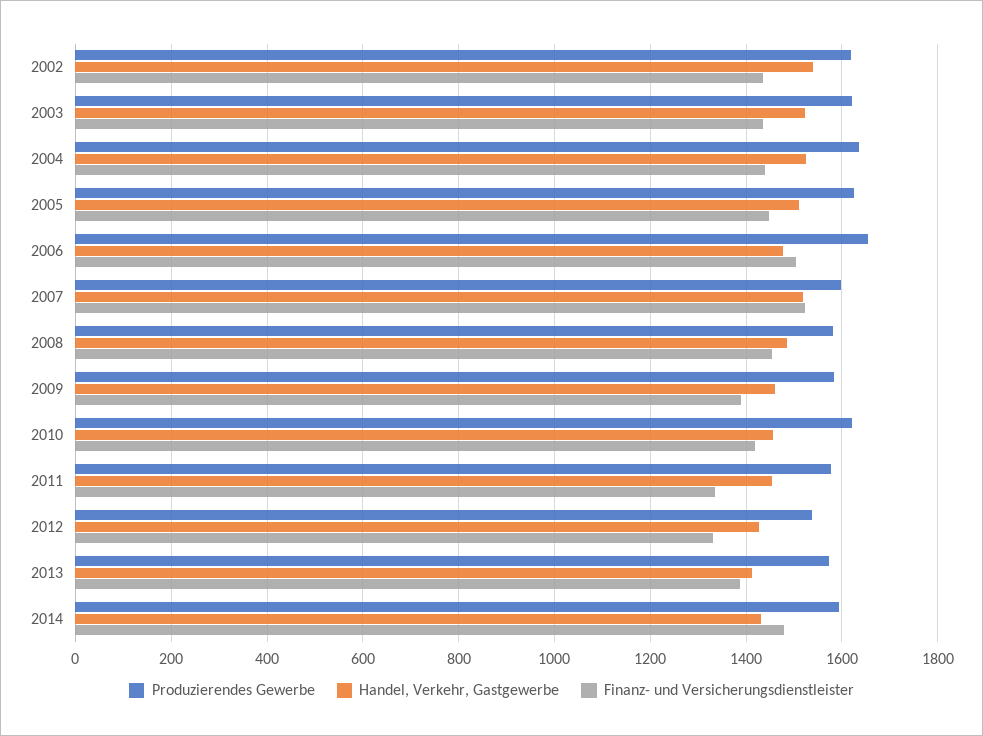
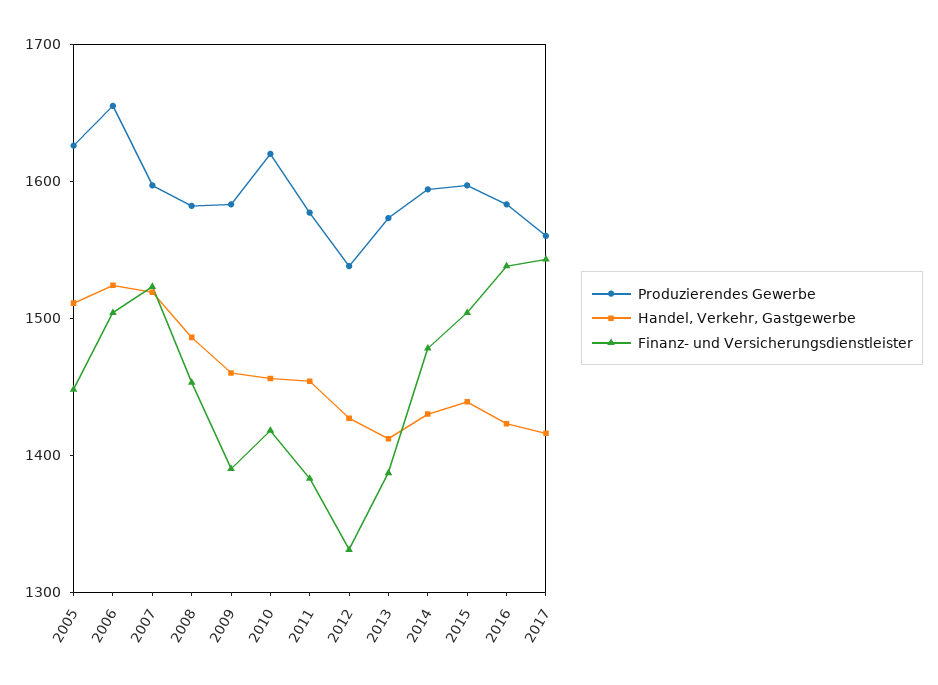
Produzierendes Gewerbe, 2002: 1620 -> none
Handel, Verkehr, Gastgewerbe, 2002: 1540 -> none
Finanz- und Versicherungsdienstleister, 2002: 1440 -> none
Produzierendes Gewerbe, 2003: 1620 -> none
Handel, Verkehr, Gastgewerbe, 2003: 1520 -> none
Finanz- und Versicherungsdienstleister, 2003: 1440 -> none
Produzierendes Gewerbe, 2004: 1640 -> none
Handel, Verkehr, Gastgewerbe, 2004: 1520 -> none
Finanz- und Versicherungsdienstleister, 2004: 1440 -> none
Handel, Verkehr, Gastgewerbe, 2006: 1480 -> 1520
Finanz- und Versicherungsdienstleister, 2011: 1340 -> 1380
Produzierendes Gewerbe, 2015: none -> 1600
Handel, Verkehr, Gastgewerbe, 2015: none -> 1440
Finanz- und Versicherungsdienstleister, 2015: none -> 1500
Produzierendes Gewerbe, 2016: none -> 1580
Handel, Verkehr, Gastgewerbe, 2016: none -> 1420
Finanz- und Versicherungsdienstleister, 2016: none -> 1540
Produzierendes Gewerbe, 2017: none -> 1560
Handel, Verkehr, Gastgewerbe, 2017: none -> 1420
Finanz- und Versicherungsdienstleister, 2017: none -> 1540

